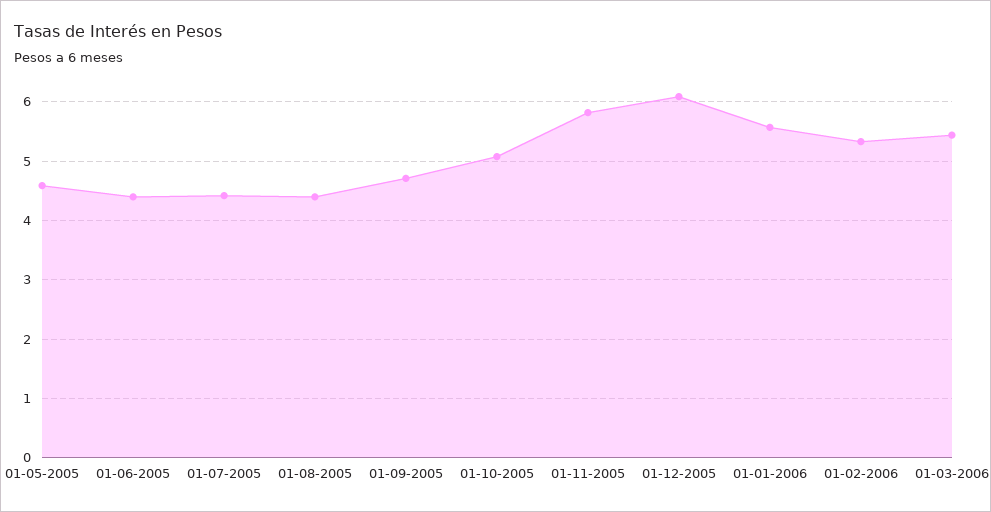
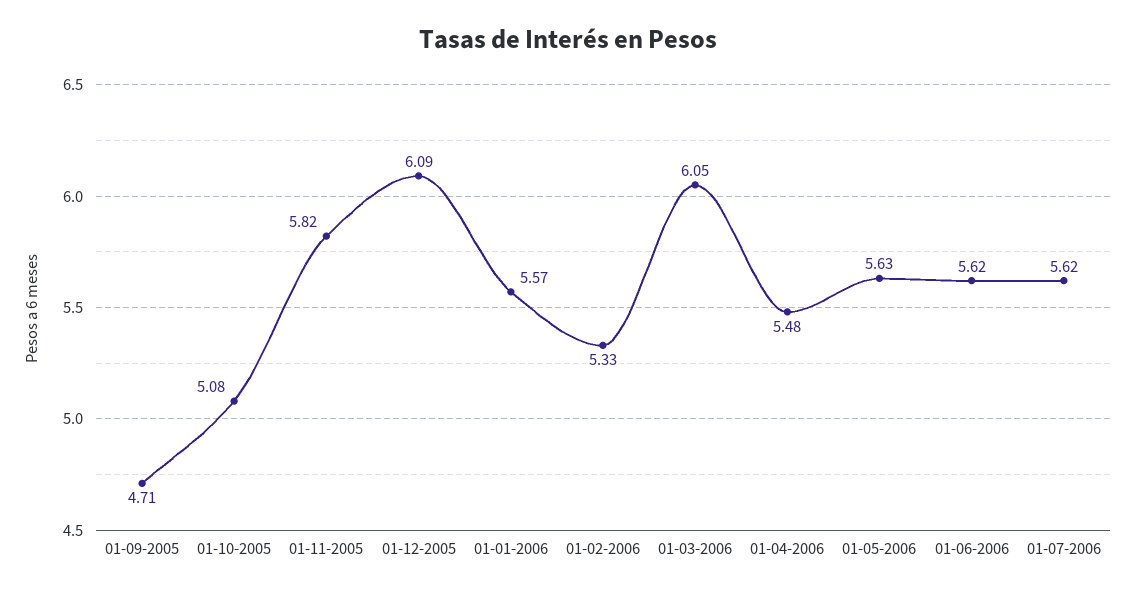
01-05-2005: 4.6 -> none
01-06-2005: 4.4 -> none
01-07-2005: 4.4 -> none
01-08-2005: 4.4 -> none
01-03-2006: 5.4 -> 6.05
01-04-2006: none -> 5.48
01-05-2006: none -> 5.63
01-06-2006: none -> 5.62
01-07-2006: none -> 5.62

